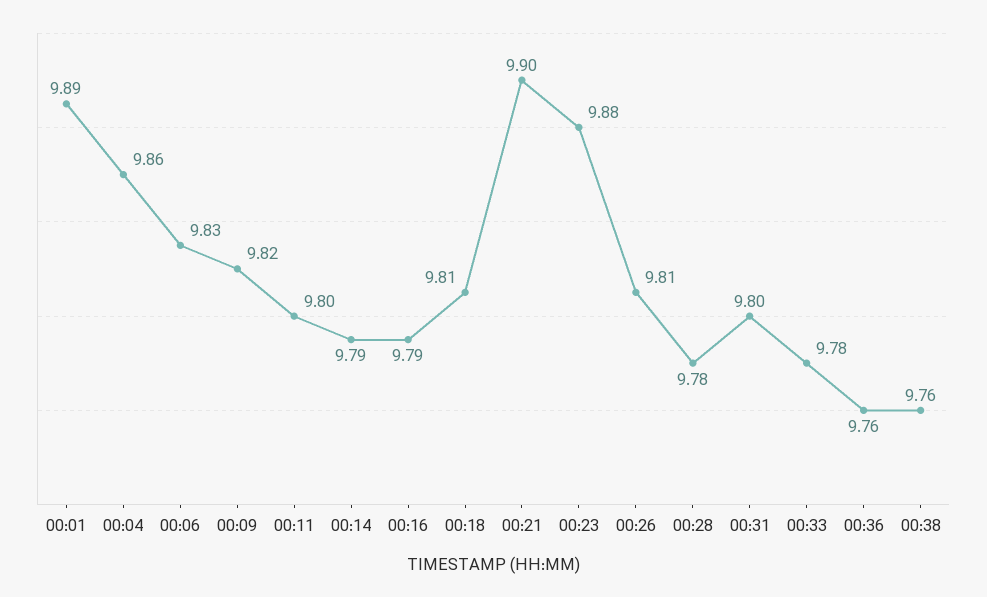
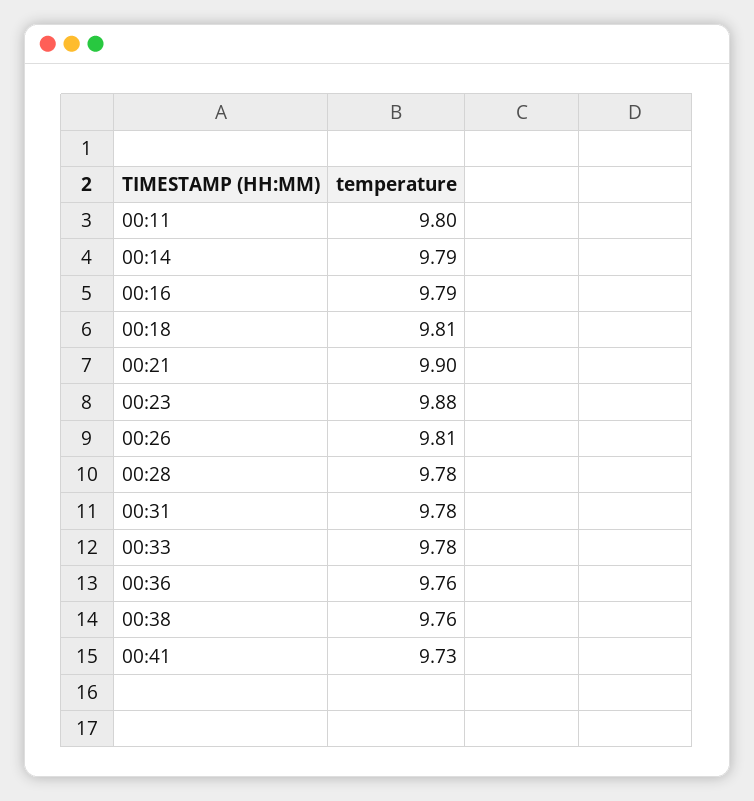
00:01: 9.89 -> none
00:04: 9.86 -> none
00:06: 9.83 -> none
00:09: 9.82 -> none
00:31: 9.8 -> 9.78
00:41: none -> 9.73

